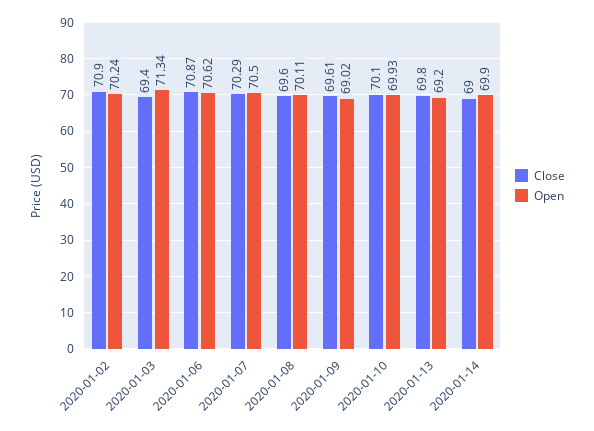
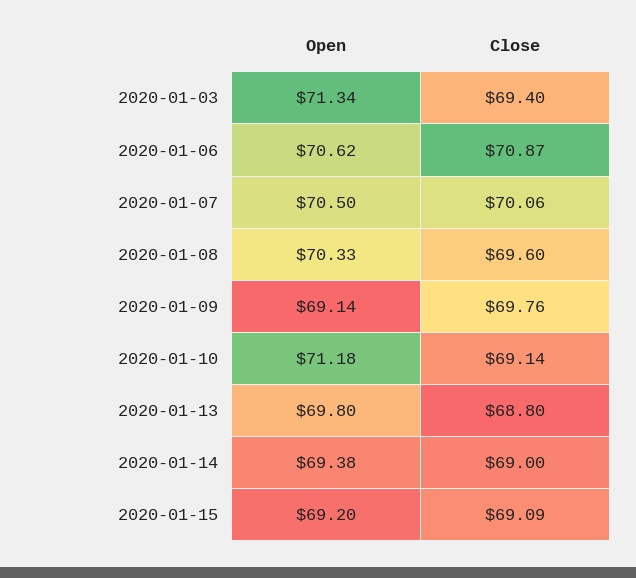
Close, 2020-01-02: 70.9 -> none
Open, 2020-01-02: 70.24 -> none
Close, 2020-01-07: 70.29 -> 70.06
Open, 2020-01-08: 70.11 -> 70.33
Close, 2020-01-09: 69.61 -> 69.76
Open, 2020-01-09: 69.02 -> 69.14
Close, 2020-01-10: 70.1 -> 69.14
Open, 2020-01-10: 69.93 -> 71.18
Close, 2020-01-13: 69.8 -> 68.8
Open, 2020-01-13: 69.2 -> 69.8
Open, 2020-01-14: 69.9 -> 69.38
Open, 2020-01-15: none -> 69.2
Close, 2020-01-15: none -> 69.09

